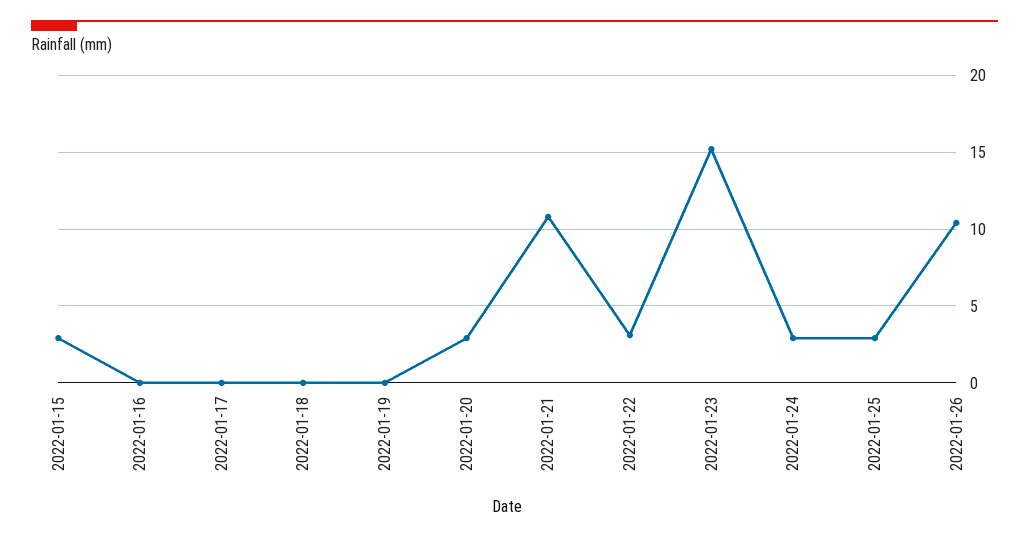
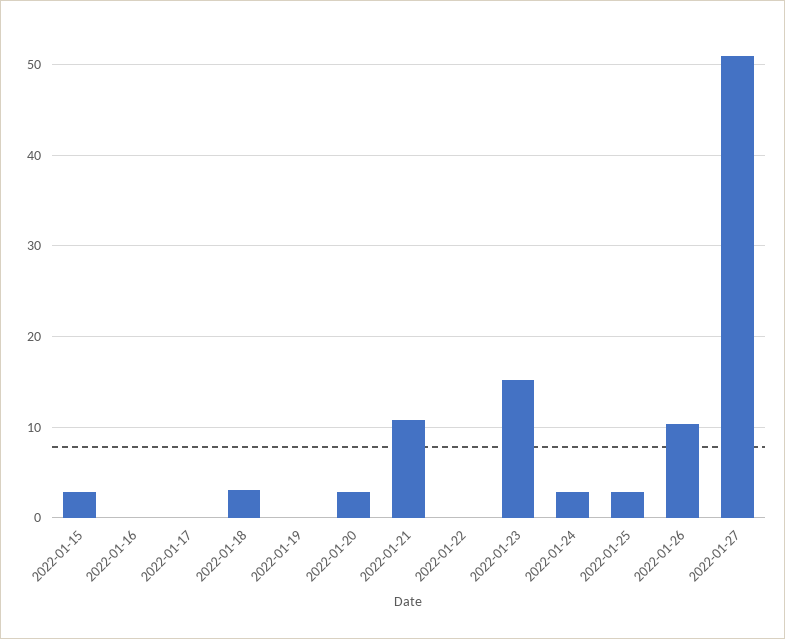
2022-01-18: 0 -> 3
2022-01-22: 3 -> 0
2022-01-27: none -> 51

